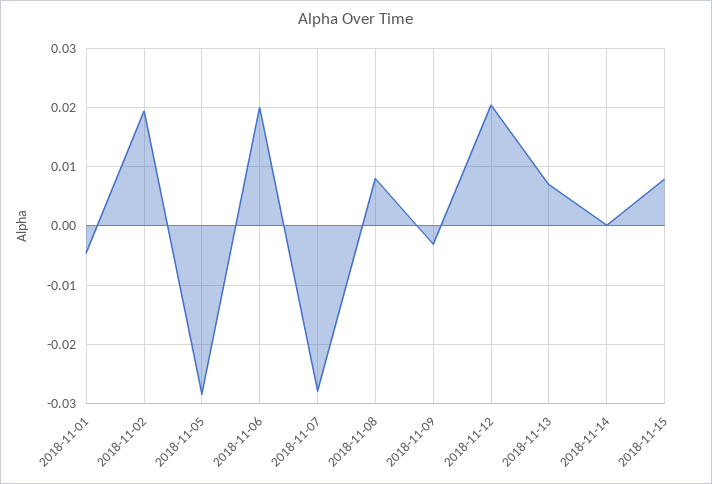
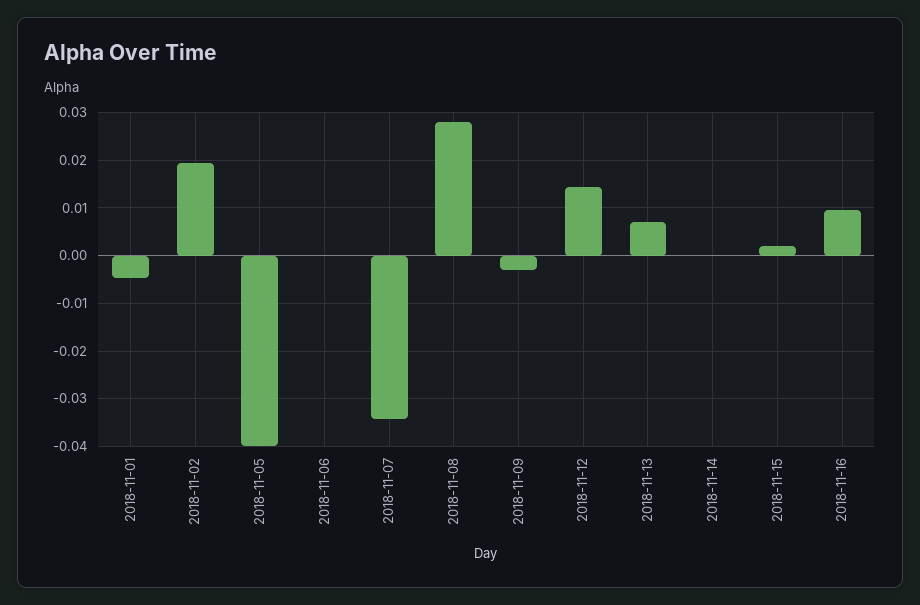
2018-11-05: -0.028 -> -0.04
2018-11-06: 0.02 -> 0
2018-11-07: -0.028 -> -0.034
2018-11-08: 0.008 -> 0.028
2018-11-12: 0.02 -> 0.014
2018-11-15: 0.008 -> 0.002
2018-11-16: none -> 0.01

